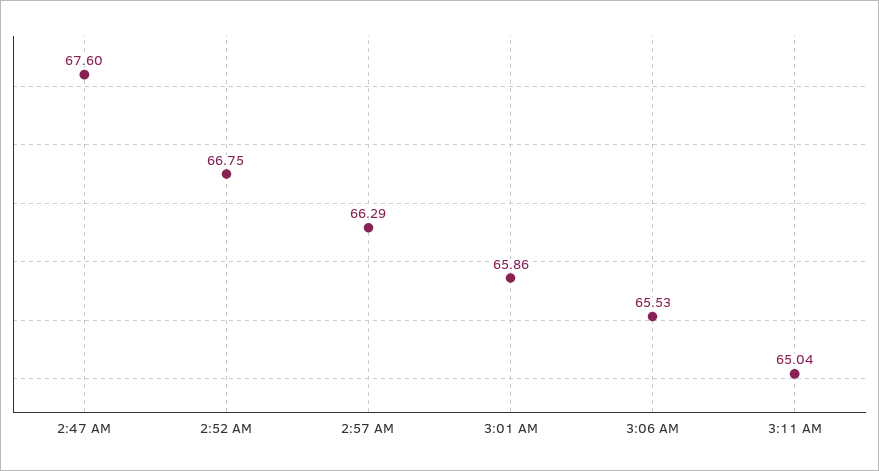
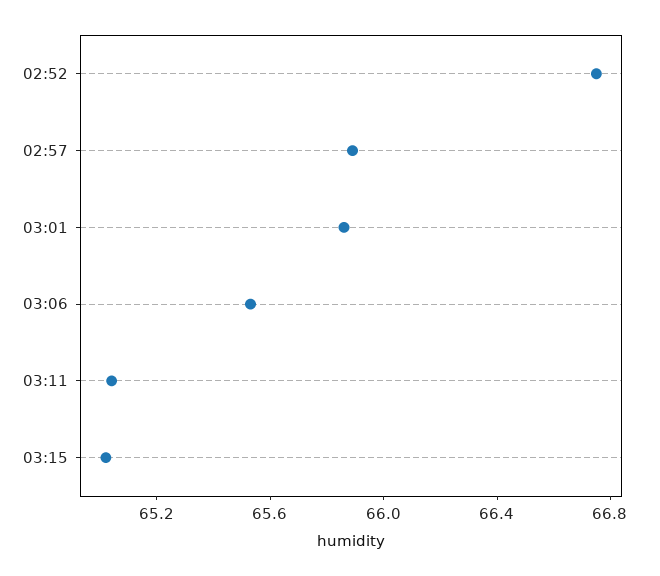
2:47 AM: 67.6 -> none
2:57 AM: 66.29 -> 65.9
03:15: none -> 65

